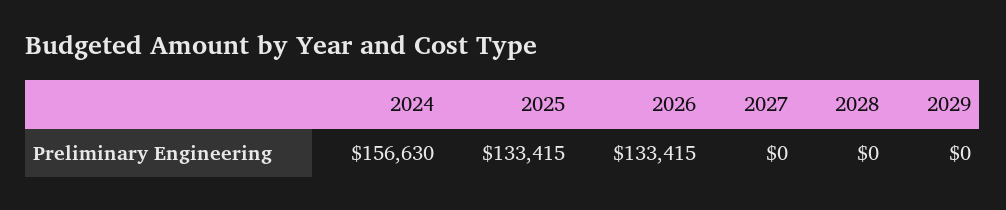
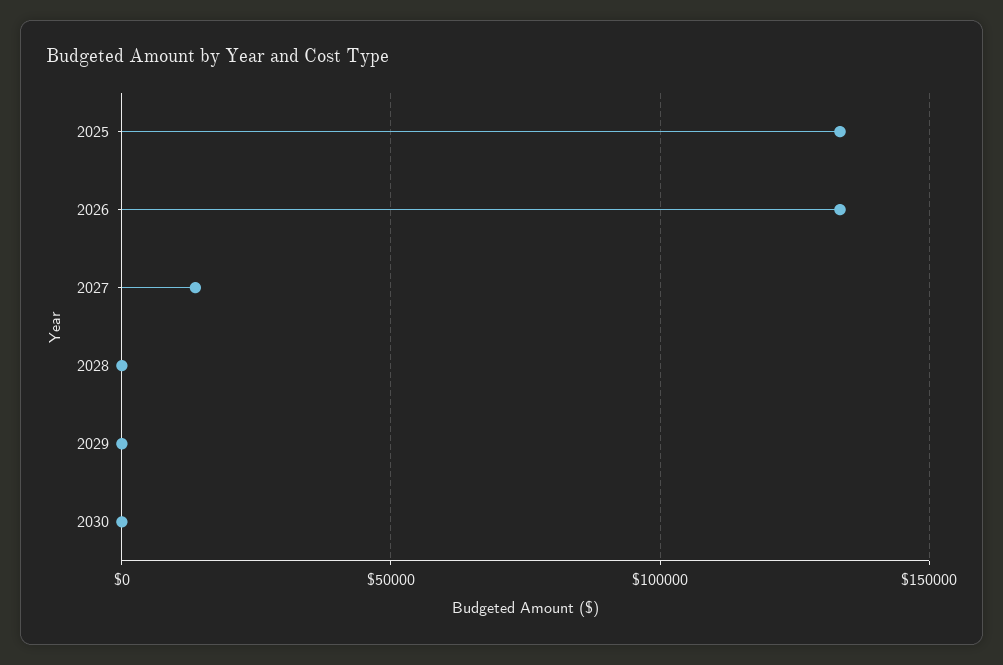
2024: 156630 -> none
2027: 0 -> 15000
2030: none -> 0

